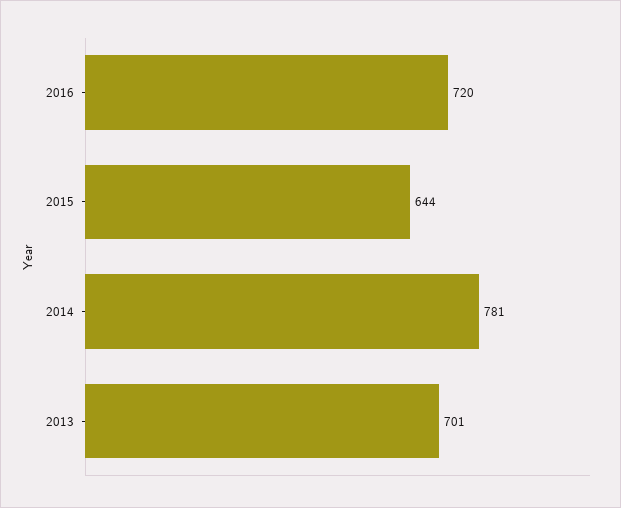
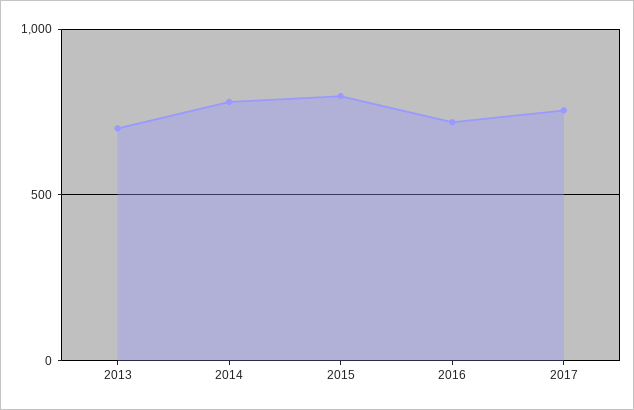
2015: 644 -> 800
2017: none -> 750

